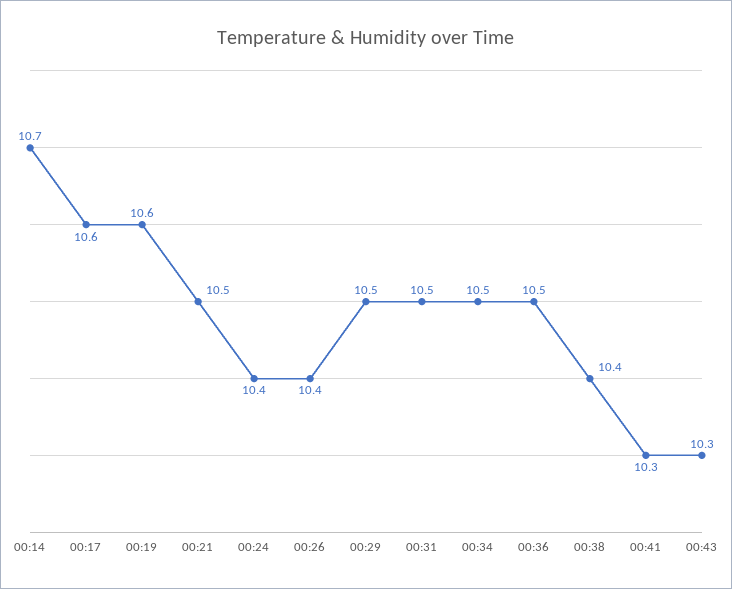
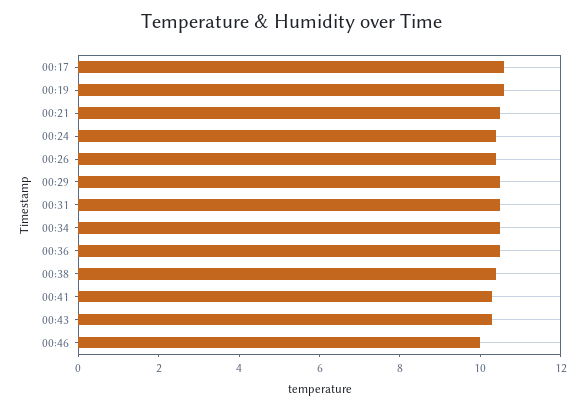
00:14: 10.7 -> none
00:46: none -> 10

